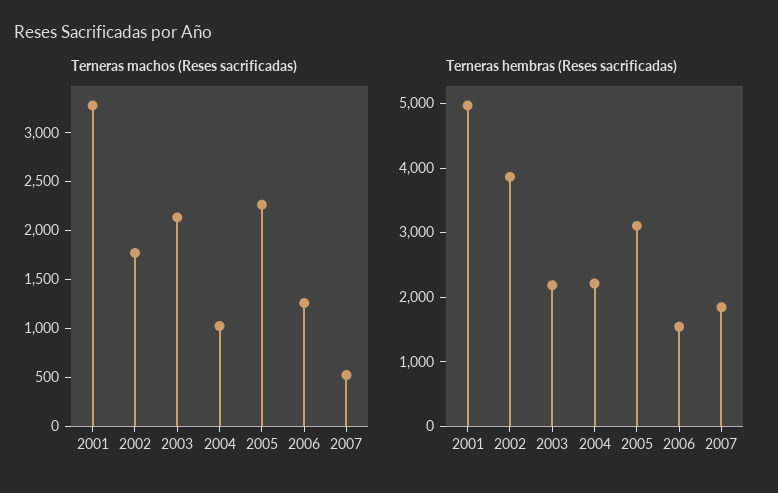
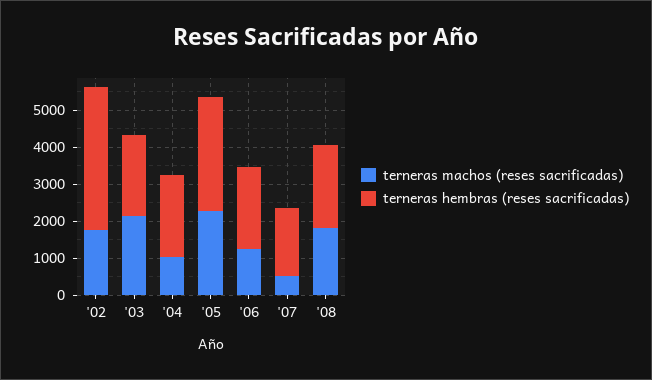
Terneras machos (Reses sacrificadas), 2001: 3300 -> none
Terneras hembras (Reses sacrificadas), 2001: 5000 -> none
Terneras hembras (Reses sacrificadas), 2006: 1600 -> 2250
Terneras machos (Reses sacrificadas), '08: none -> 1750
Terneras hembras (Reses sacrificadas), '08: none -> 2250

